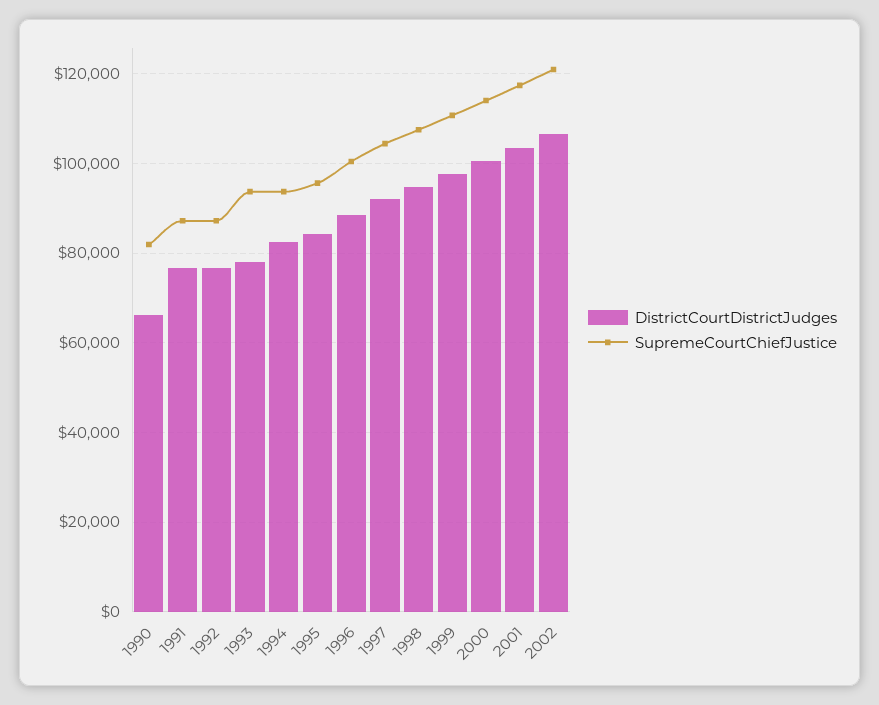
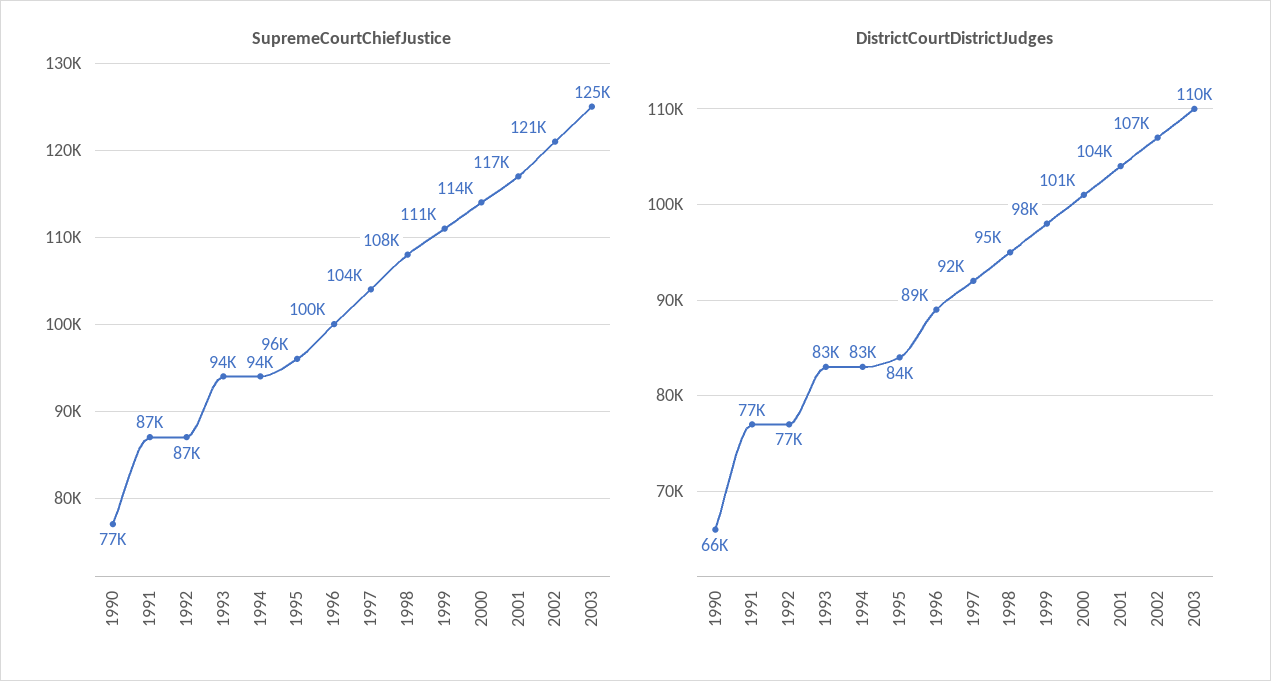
SupremeCourtChiefJustice, 1990: 82000 -> 77000
DistrictCourtDistrictJudges, 1993: 78000 -> 83000
SupremeCourtChiefJustice, 2003: none -> 125000
DistrictCourtDistrictJudges, 2003: none -> 110000

